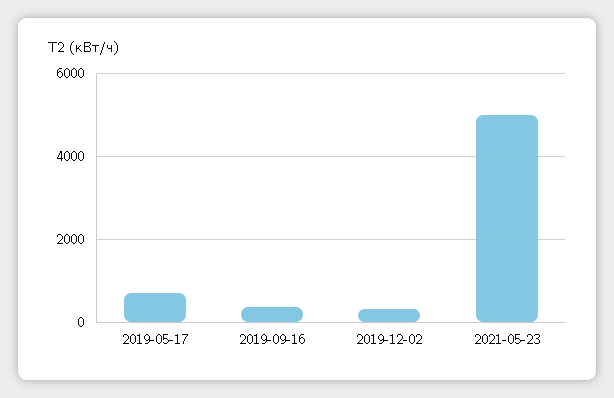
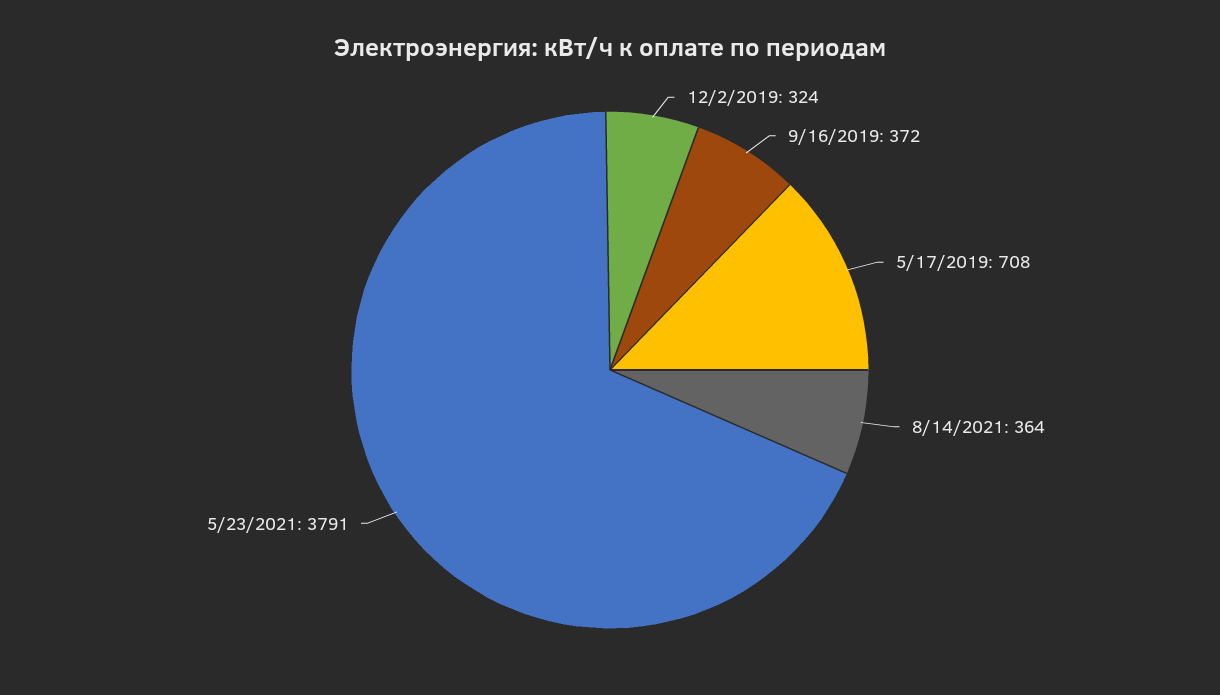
2021-05-23: 5000 -> 3791
8/14/2021: none -> 364

